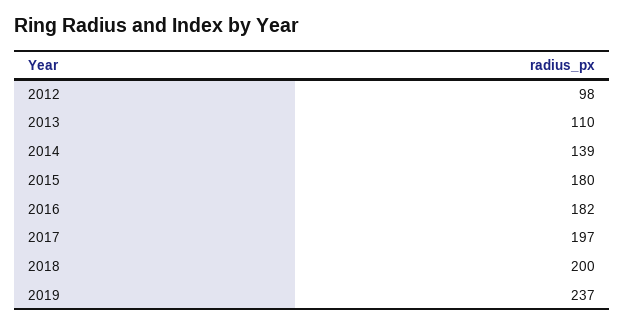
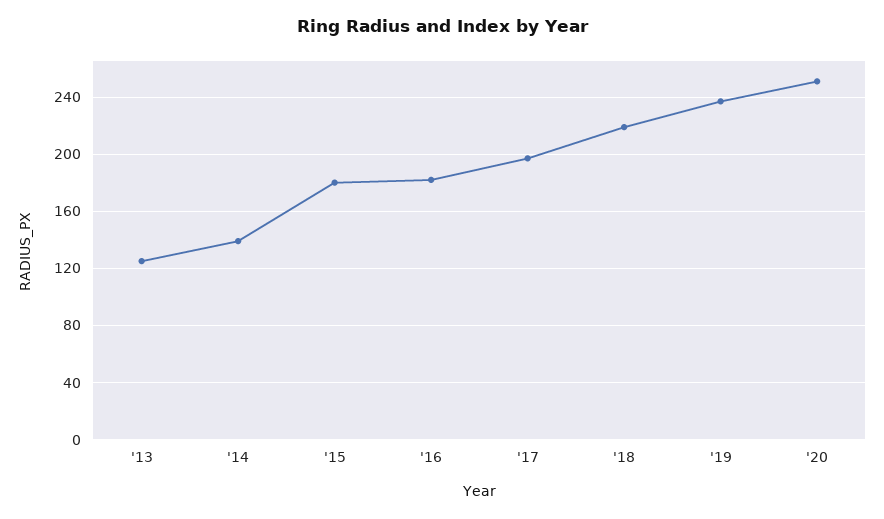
2012: 98 -> none
2013: 110 -> 125
2018: 200 -> 220
'20: none -> 250

